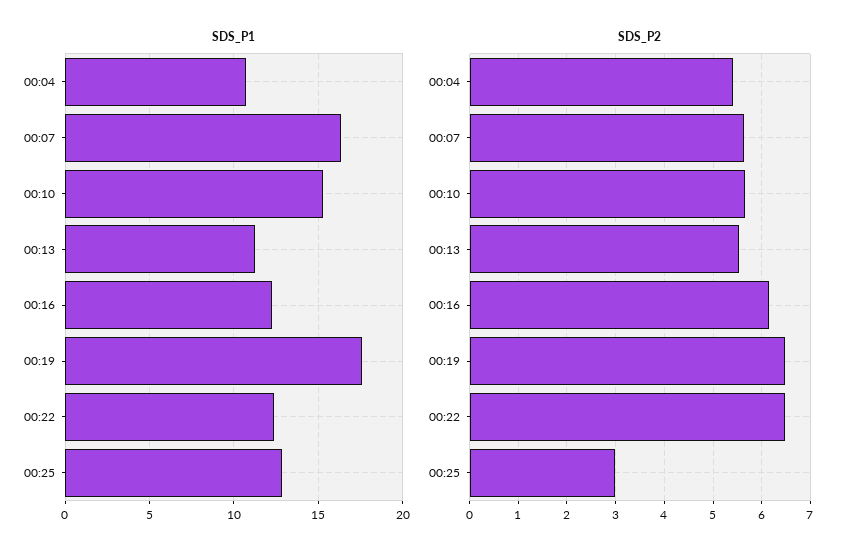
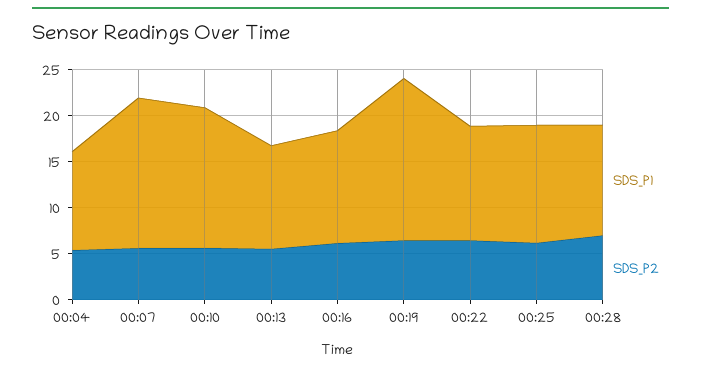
SDS_P2, 00:25: 3 -> 6
SDS_P1, 00:28: none -> 12
SDS_P2, 00:28: none -> 7

